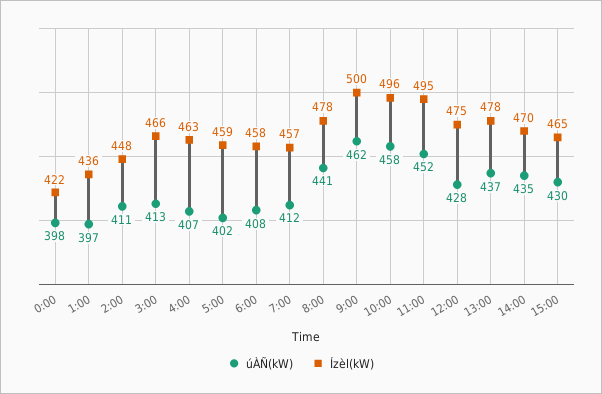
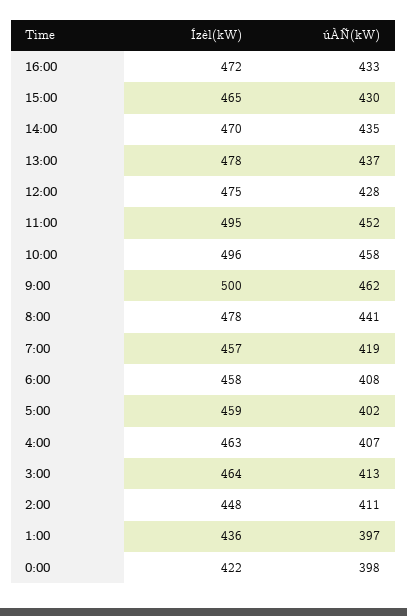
Ízèl(kW), 3:00: 466 -> 464
úÀÑ(kW), 7:00: 412 -> 419
Ízèl(kW), 16:00: none -> 472
úÀÑ(kW), 16:00: none -> 433

